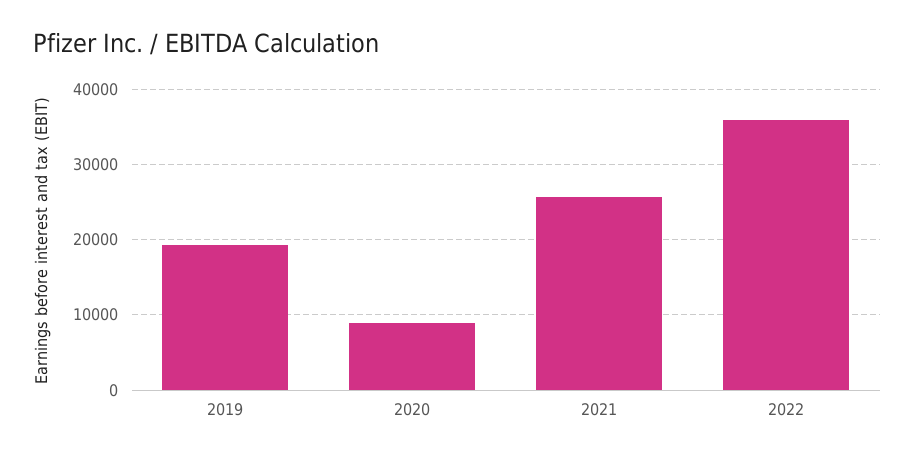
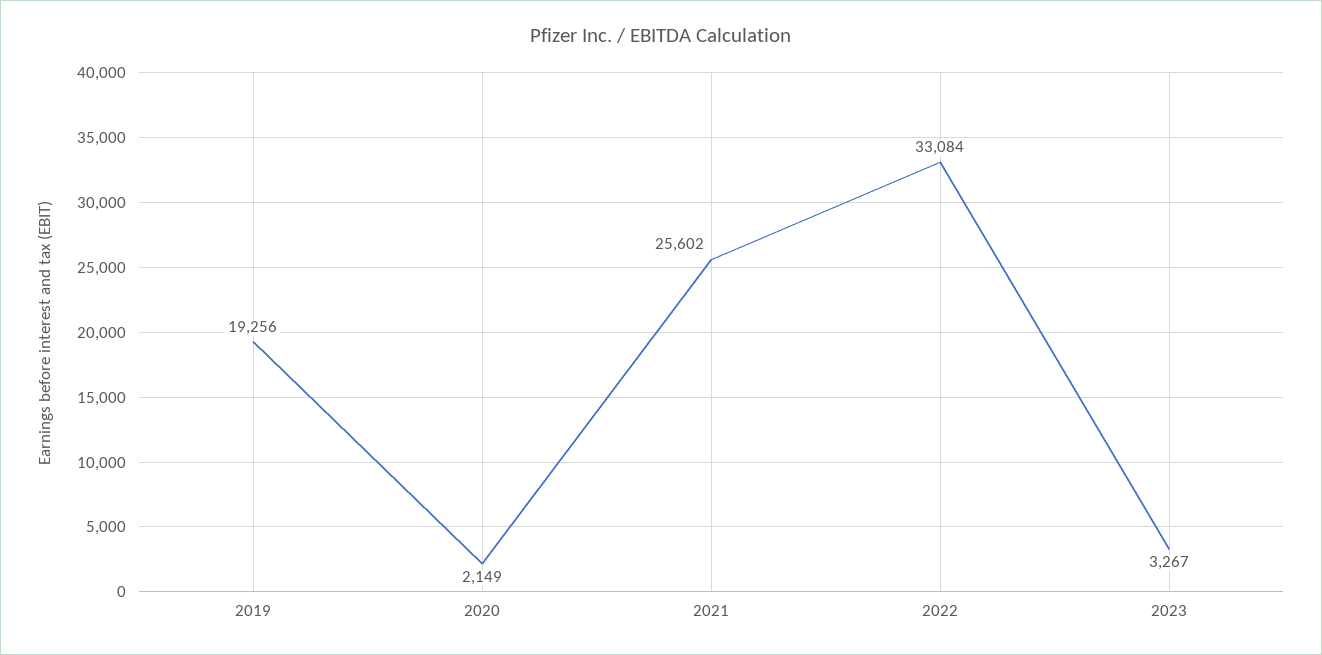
2020: 9000 -> 2149
2022: 36000 -> 33084
2023: none -> 3267

